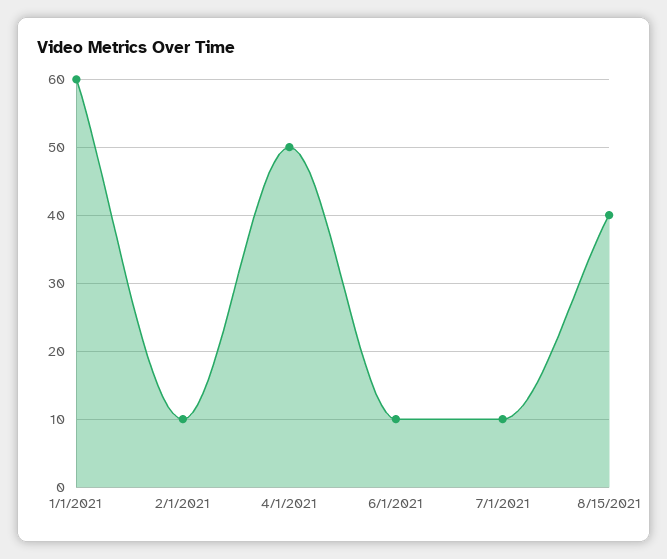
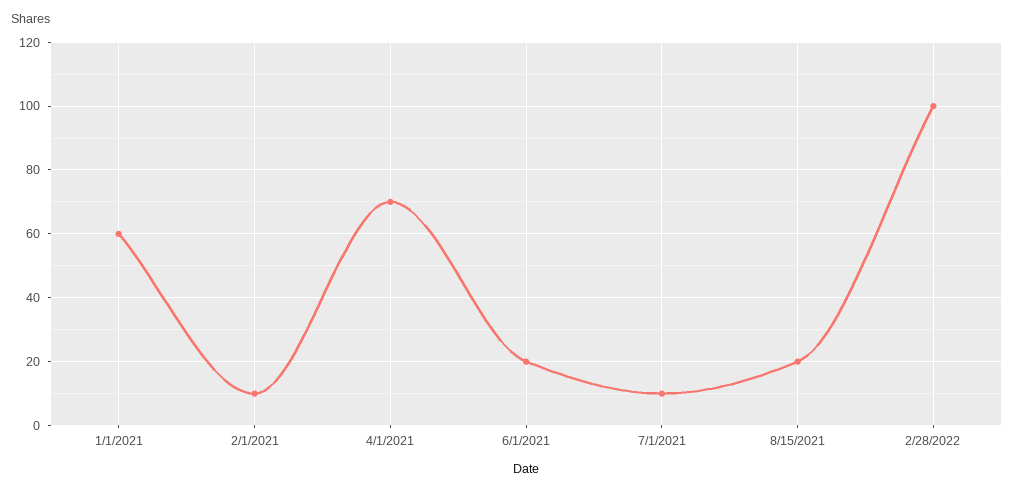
4/1/2021: 50 -> 70
6/1/2021: 10 -> 20
8/15/2021: 40 -> 20
2/28/2022: none -> 100

